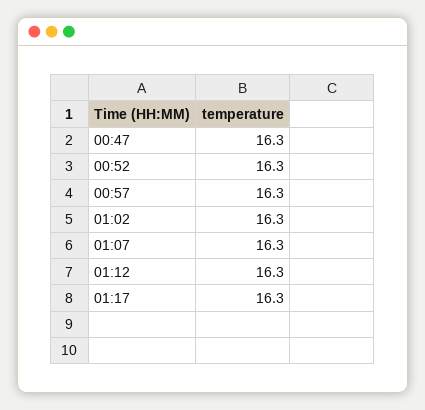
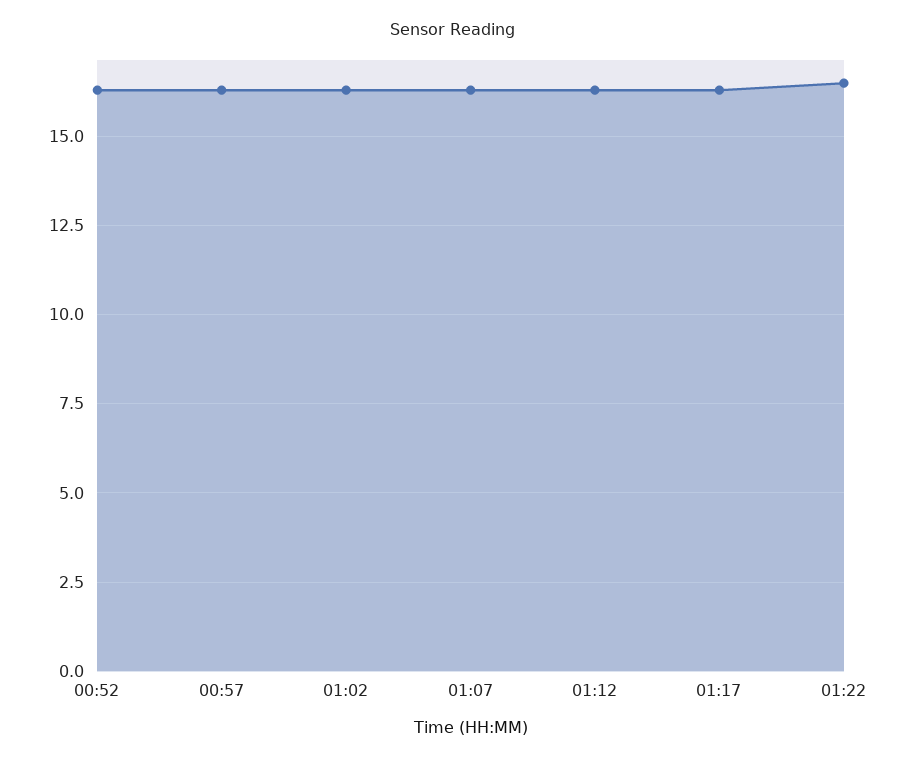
00:47: 16.3 -> none
01:22: none -> 16.5

